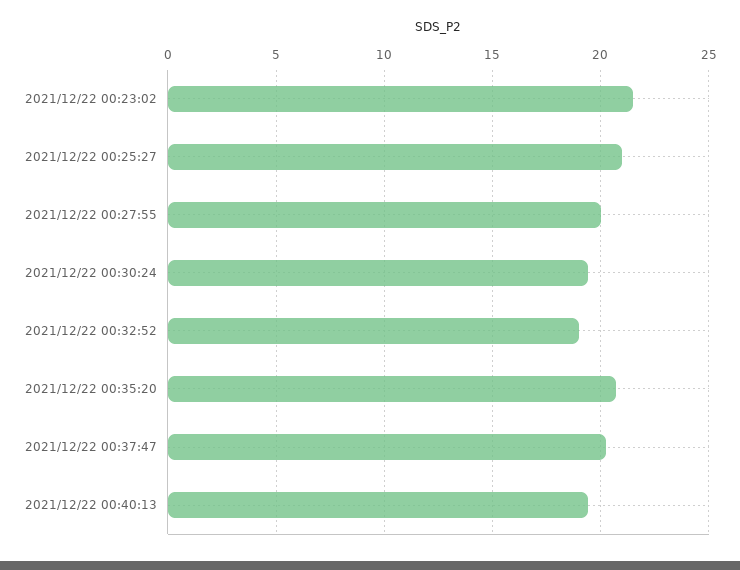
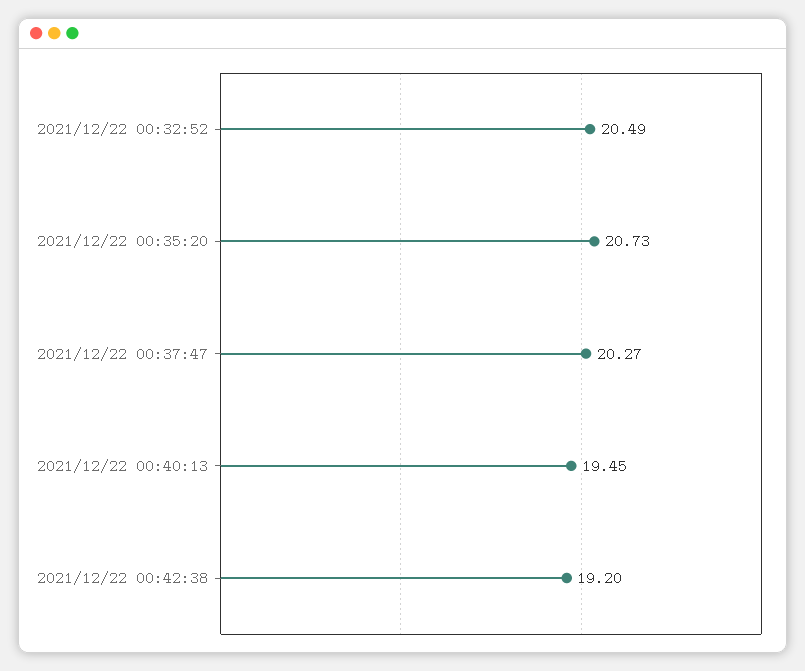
2021/12/22 00:23:02: 21.5 -> none
2021/12/22 00:25:27: 21 -> none
2021/12/22 00:27:55: 20 -> none
2021/12/22 00:30:24: 19.5 -> none
2021/12/22 00:32:52: 19 -> 20.49
2021/12/22 00:42:38: none -> 19.2

